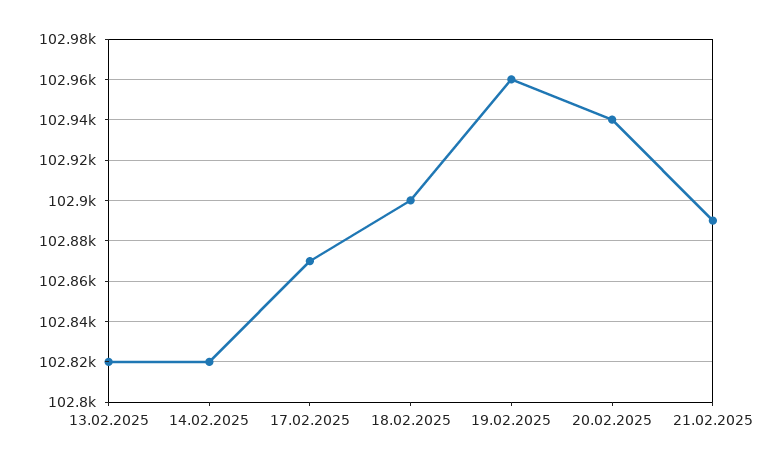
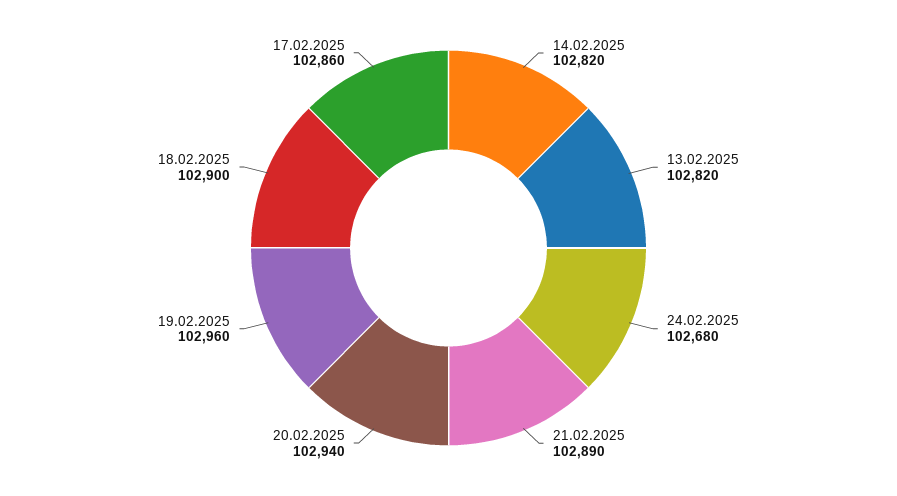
17.02.2025: 102870 -> 102860
24.02.2025: none -> 102680

